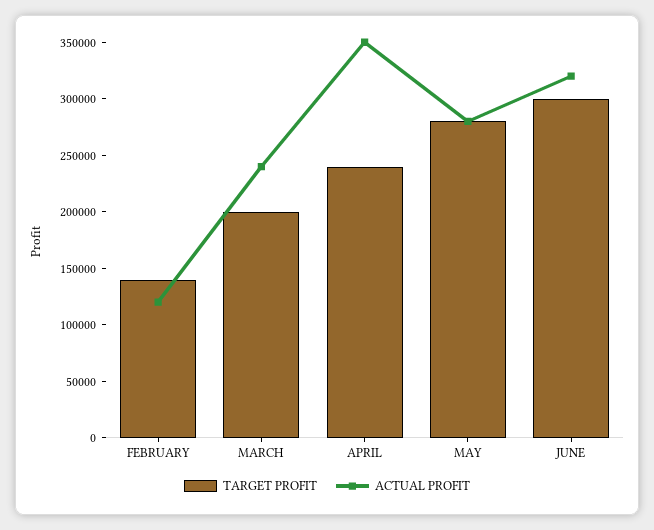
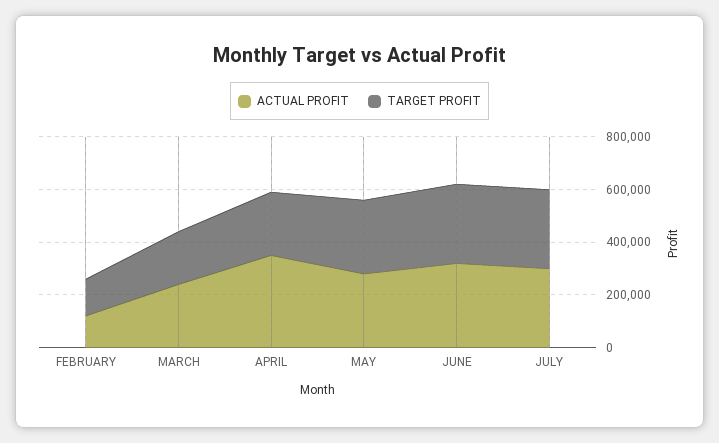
ACTUAL PROFIT, JULY: none -> 300000
TARGET PROFIT, JULY: none -> 300000

